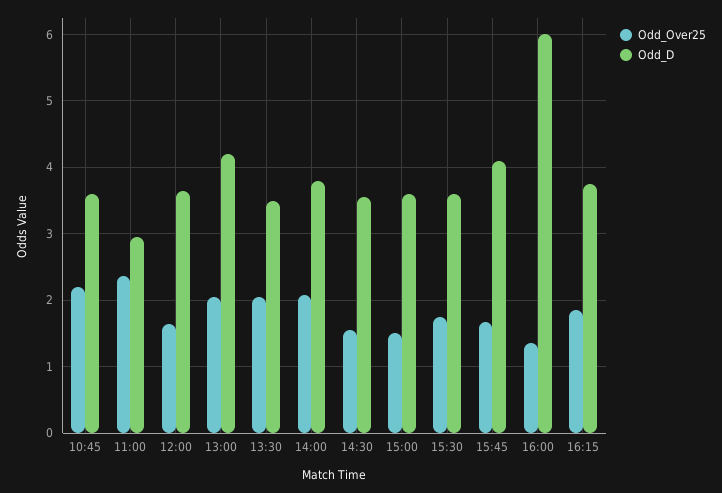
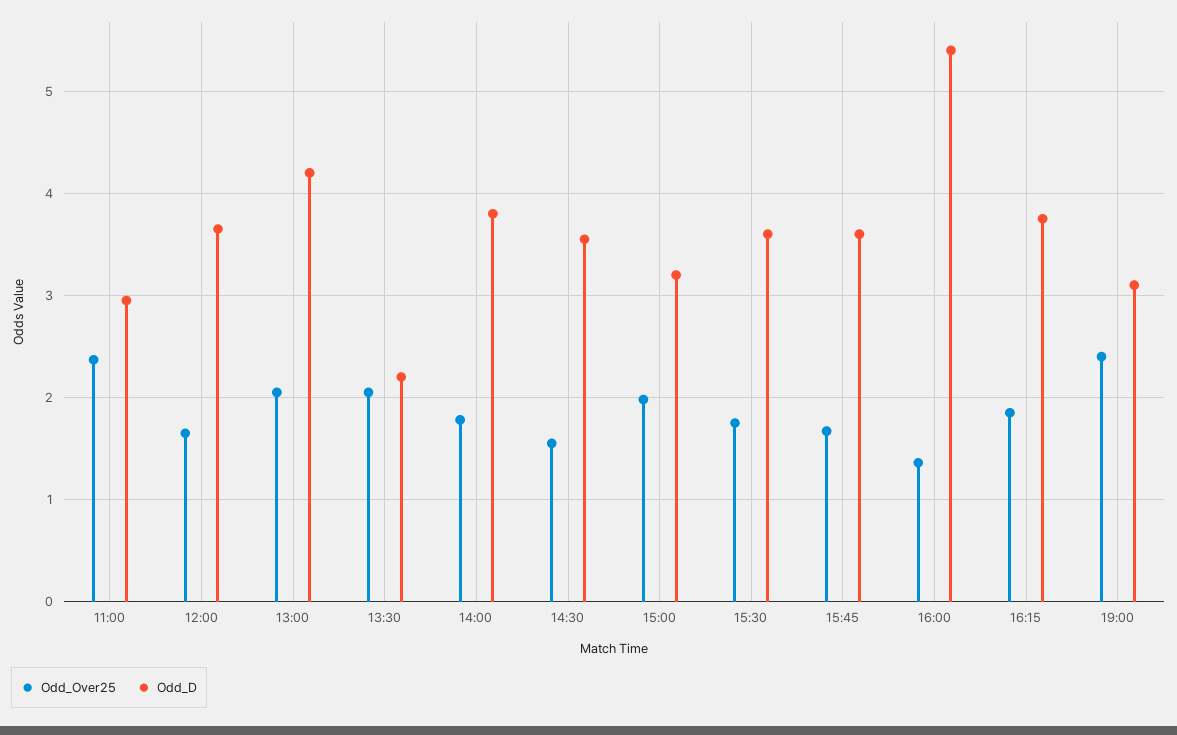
Odd_Over25, 10:45: 2.2 -> none
Odd_D, 10:45: 3.6 -> none
Odd_D, 13:30: 3.5 -> 2.2
Odd_Over25, 14:00: 2.1 -> 1.8
Odd_Over25, 15:00: 1.5 -> 2
Odd_D, 15:00: 3.6 -> 3.2
Odd_D, 15:45: 4.1 -> 3.6
Odd_D, 16:00: 6 -> 5.4
Odd_Over25, 19:00: none -> 2.4
Odd_D, 19:00: none -> 3.1

